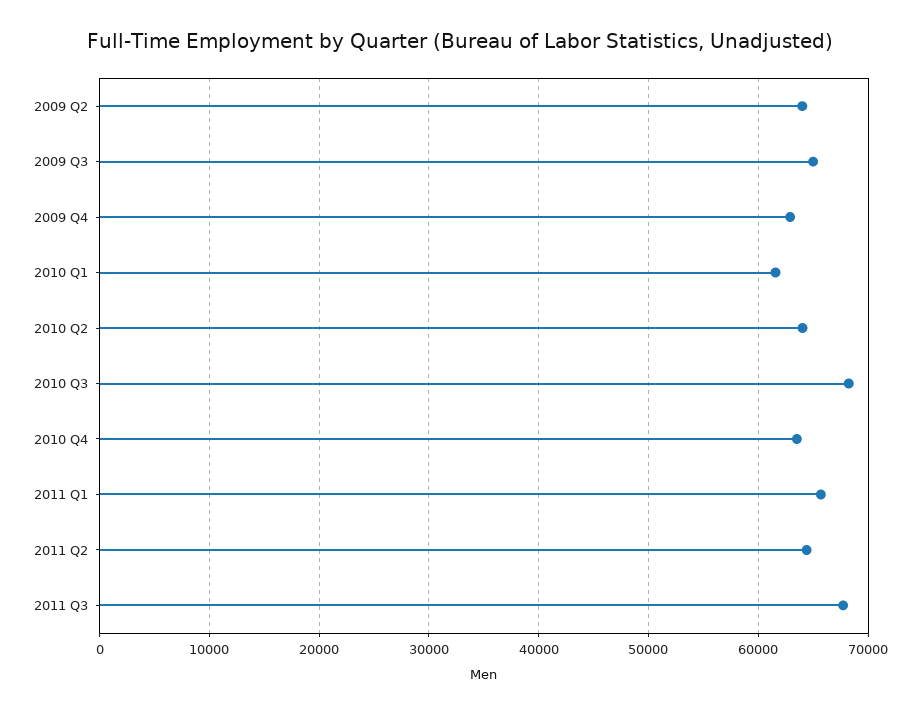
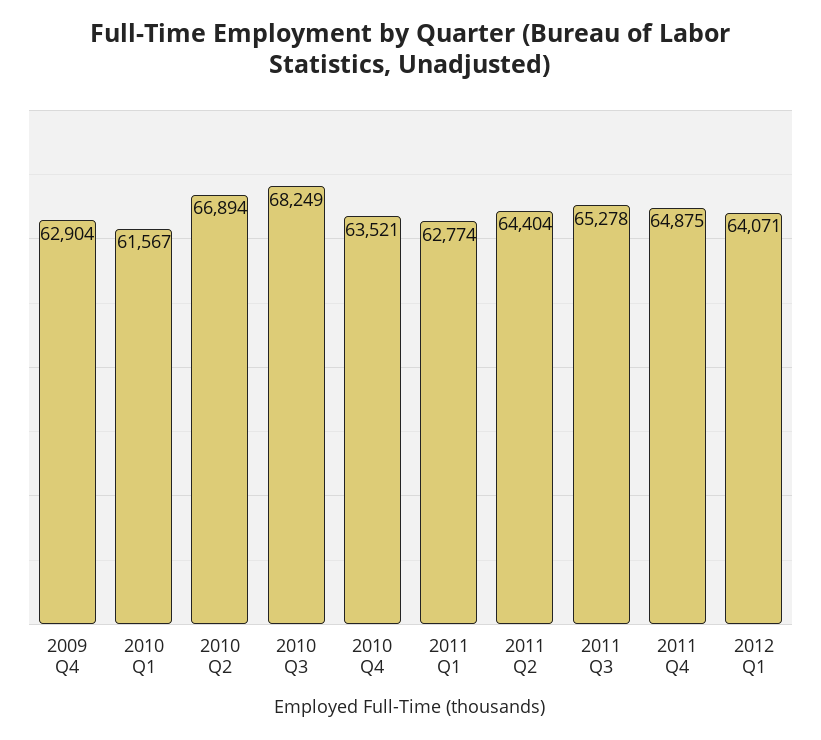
2009 Q2: 64000 -> none
2009 Q3: 65000 -> none
2010 Q2: 64000 -> 66894
2011 Q1: 66000 -> 62774
2011 Q3: 68000 -> 65278
2011 Q4: none -> 64875
2012 Q1: none -> 64071

